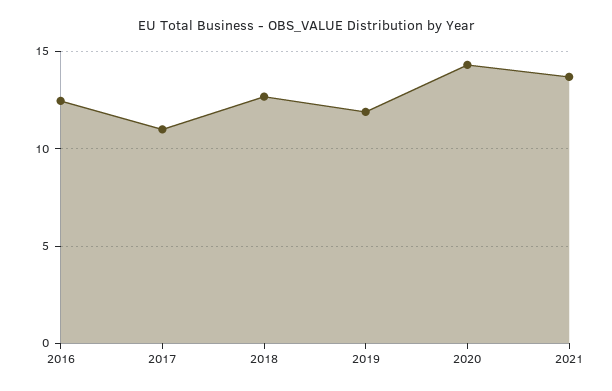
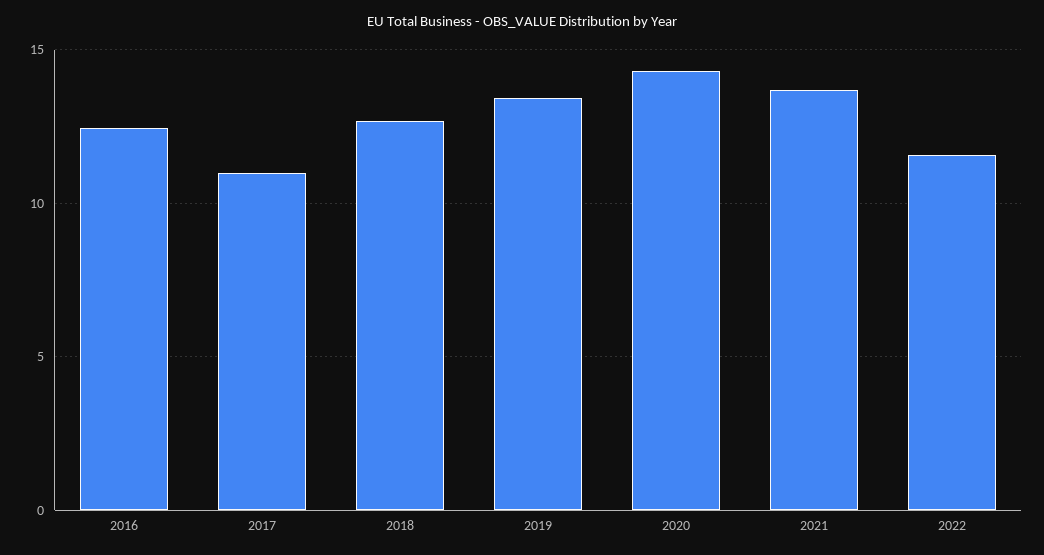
2019: 12 -> 13.5
2022: none -> 11.5

